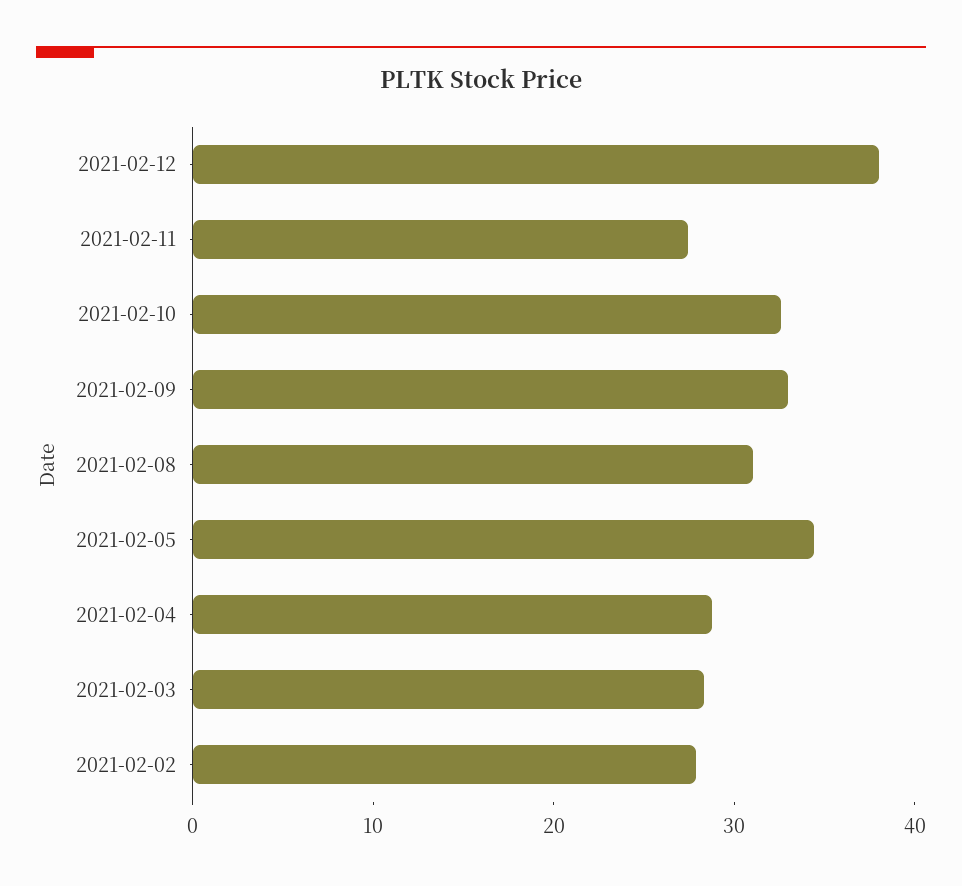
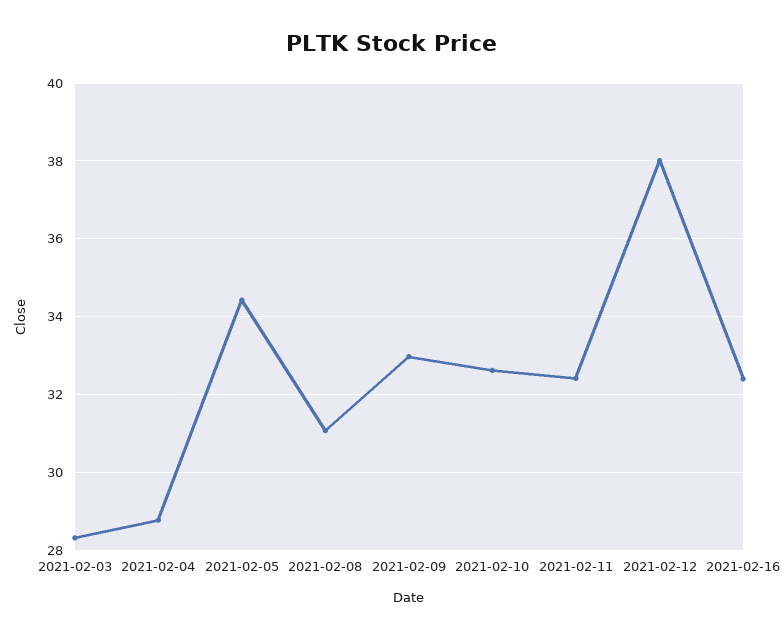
2021-02-11: 28 -> 32.4
2021-02-02: 28 -> none
2021-02-16: none -> 32.4

